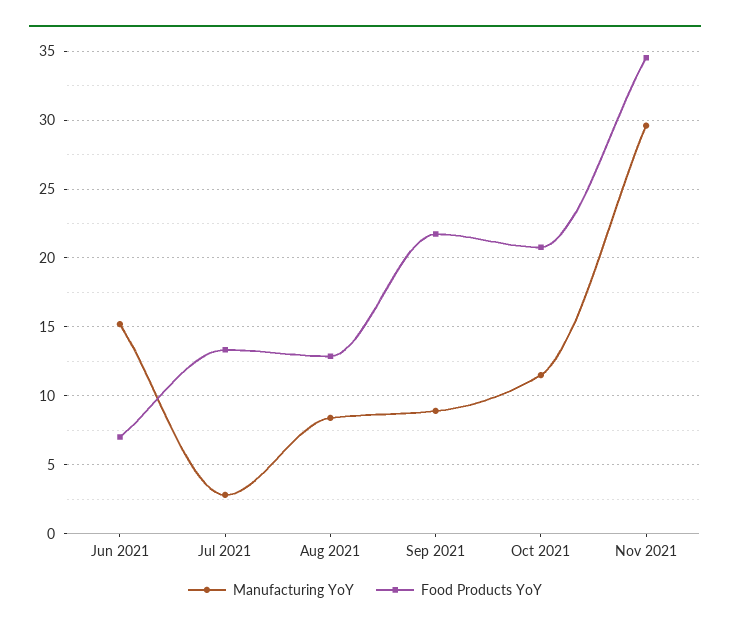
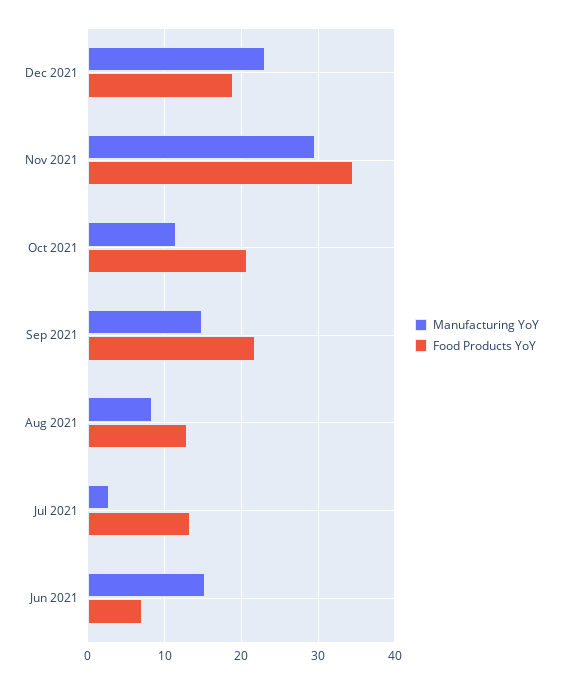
Manufacturing YoY, Sep 2021: 9 -> 15
Manufacturing YoY, Dec 2021: none -> 23
Food Products YoY, Dec 2021: none -> 19

